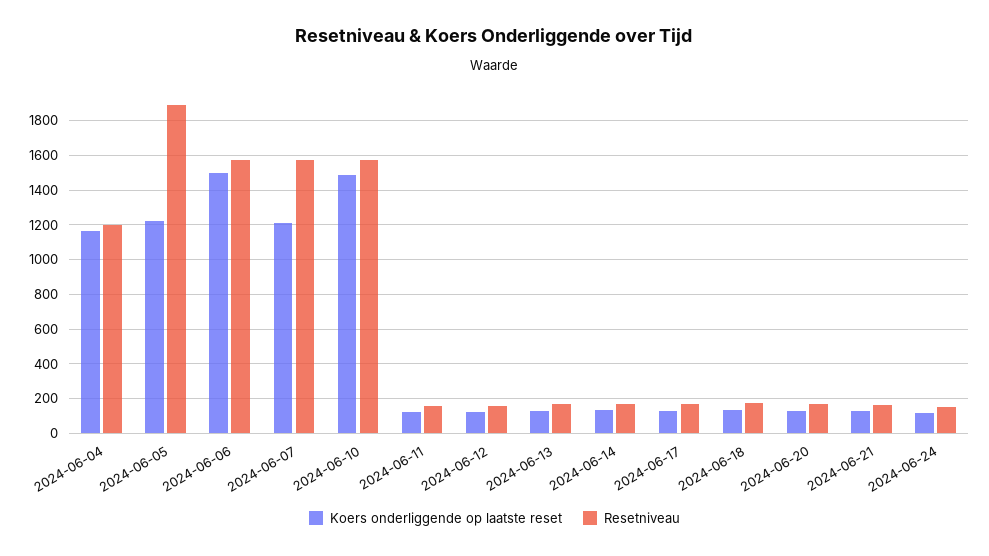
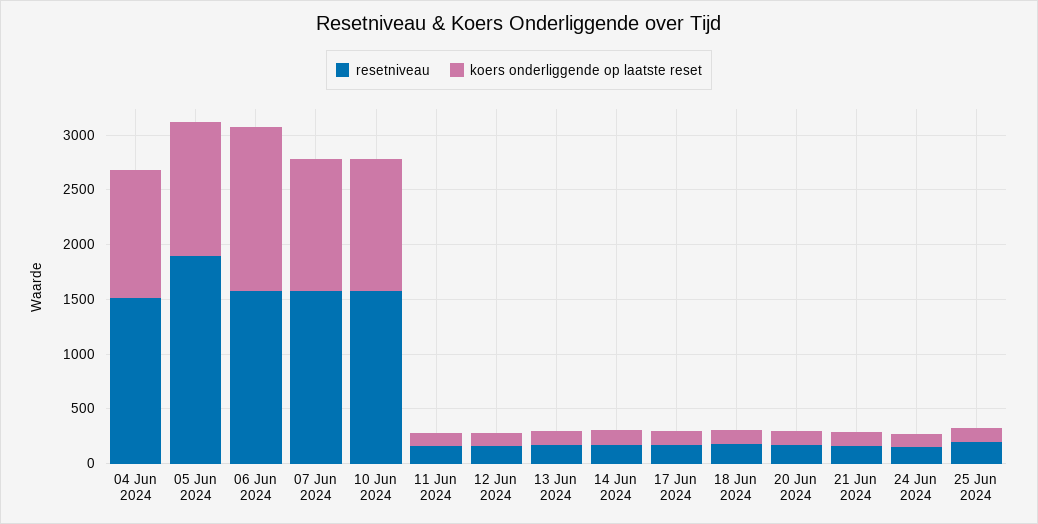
Resetniveau, 2024-06-04: 1200 -> 1500
Koers onderliggende op laatste reset, 2024-06-10: 1500 -> 1200
Resetniveau, 25 Jun 2024: none -> 200
Koers onderliggende op laatste reset, 25 Jun 2024: none -> 100

